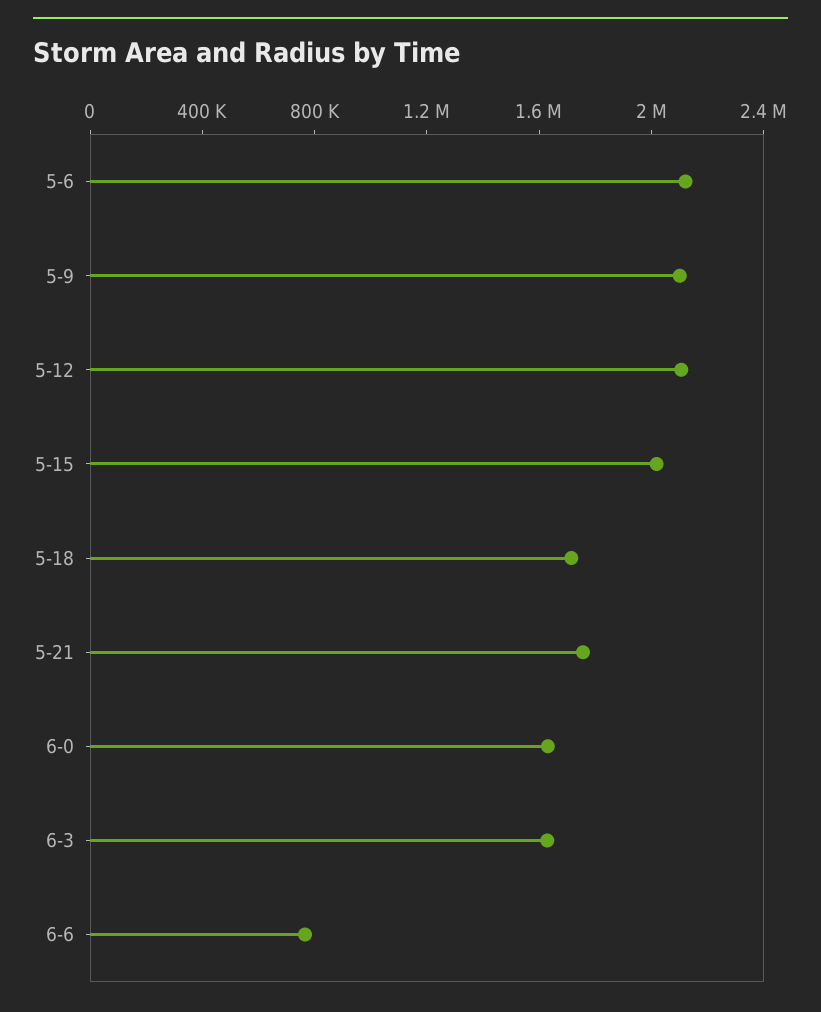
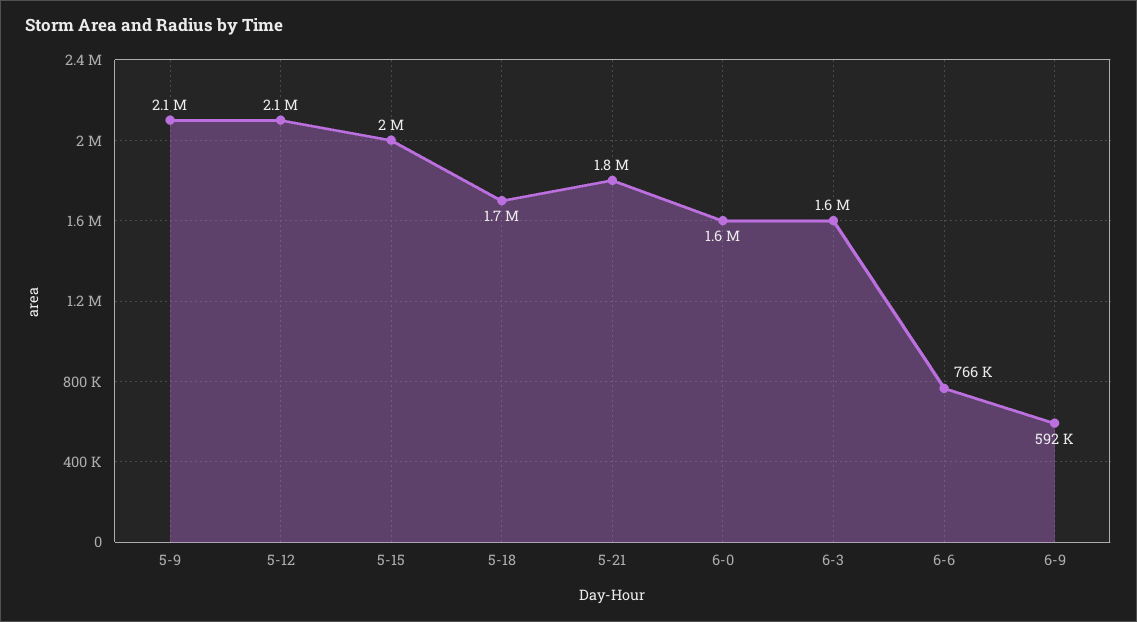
5-6: 2100000 -> none
6-9: none -> 592000

